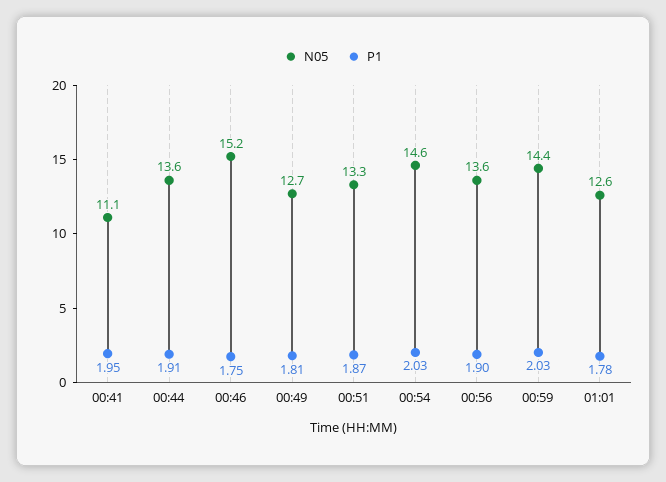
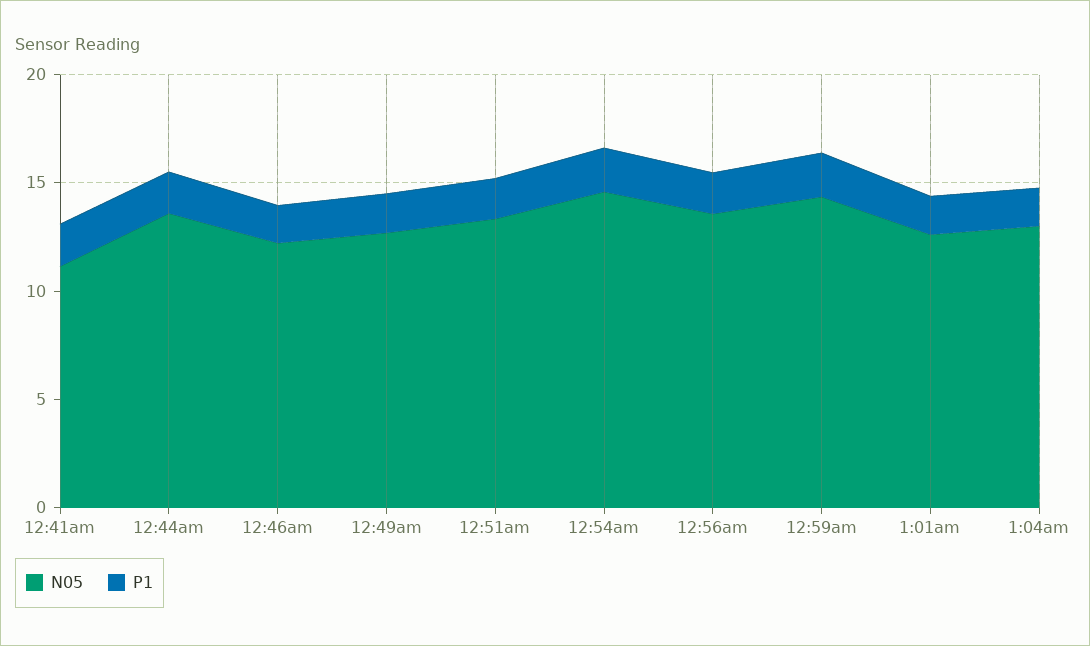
N05, 00:46: 15.2 -> 12
N05, 1:04am: none -> 13
P1, 1:04am: none -> 2

